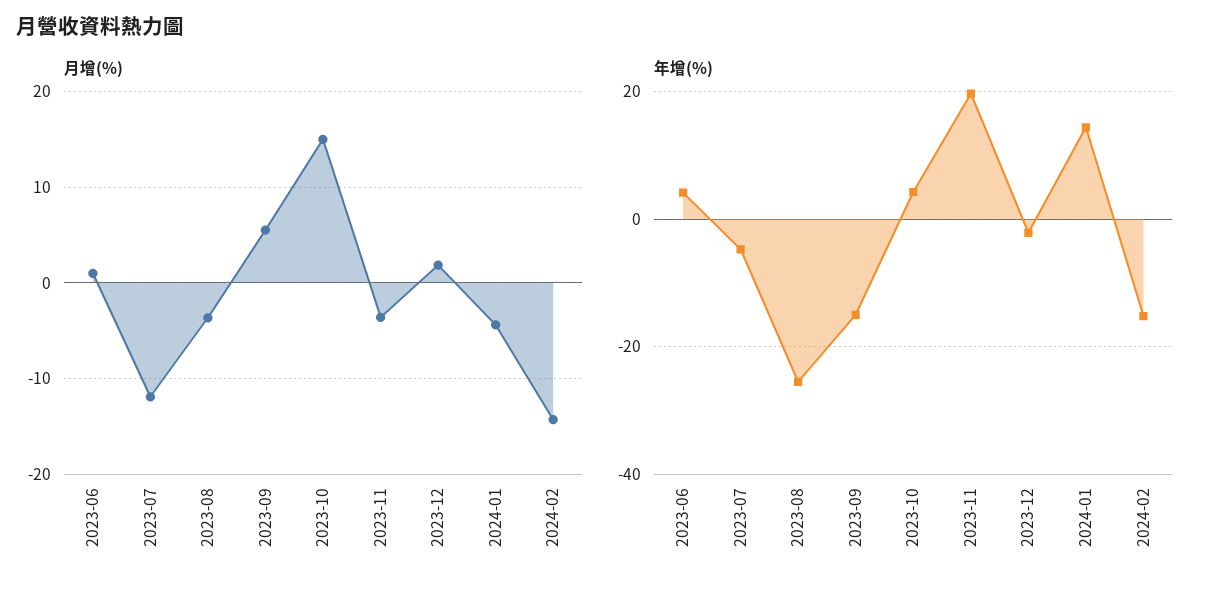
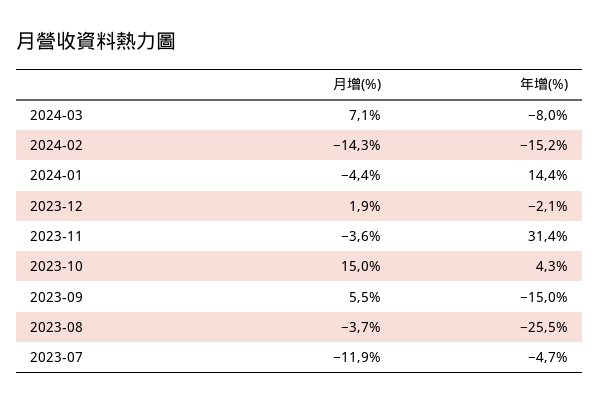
月增(%), 2023-06: 1 -> none
年增(%), 2023-06: 4 -> none
年增(%), 2023-11: 20 -> 31.4
月增(%), 2024-03: none -> 7.1
年增(%), 2024-03: none -> -8

